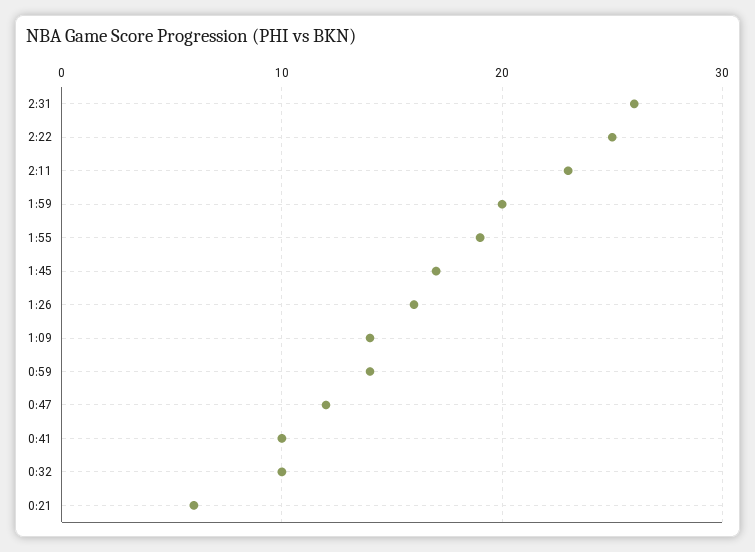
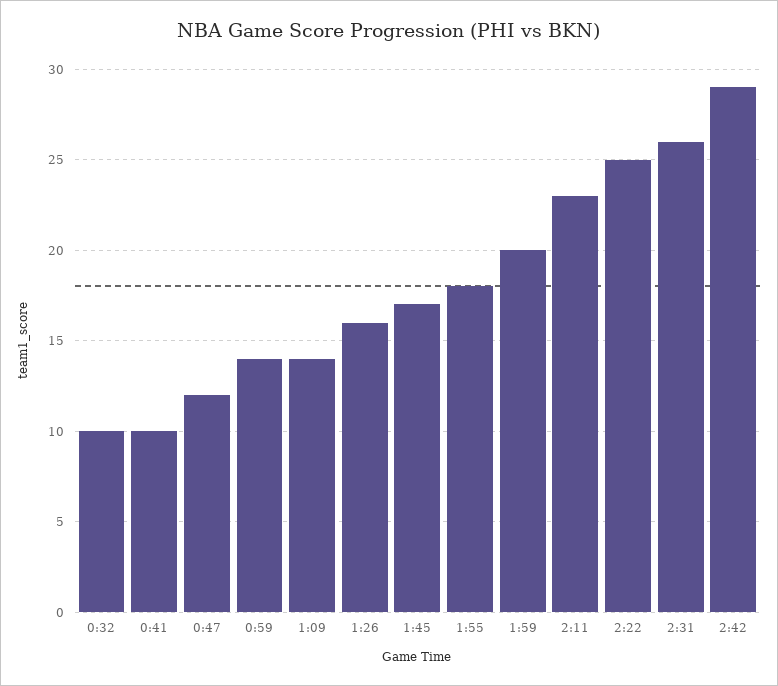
1:55: 19 -> 18
0:21: 6 -> none
2:42: none -> 29

